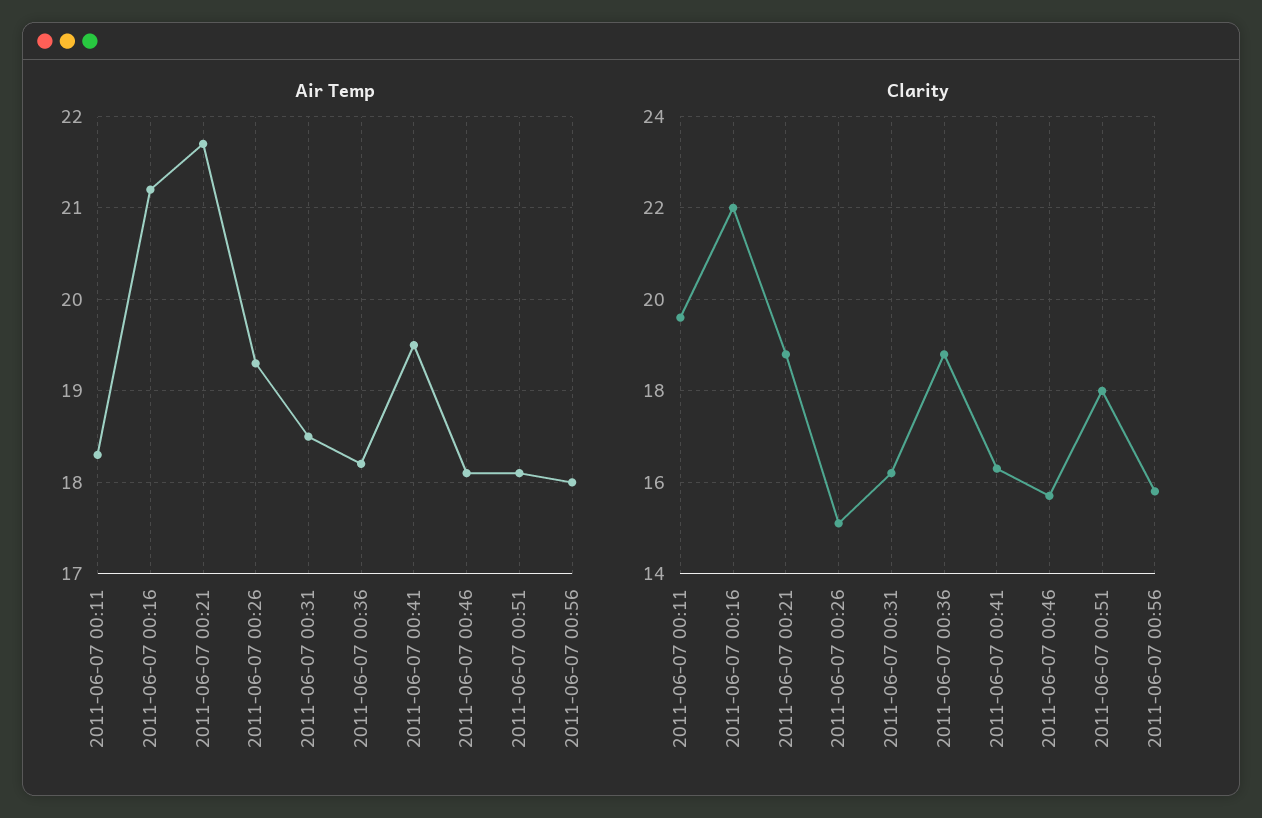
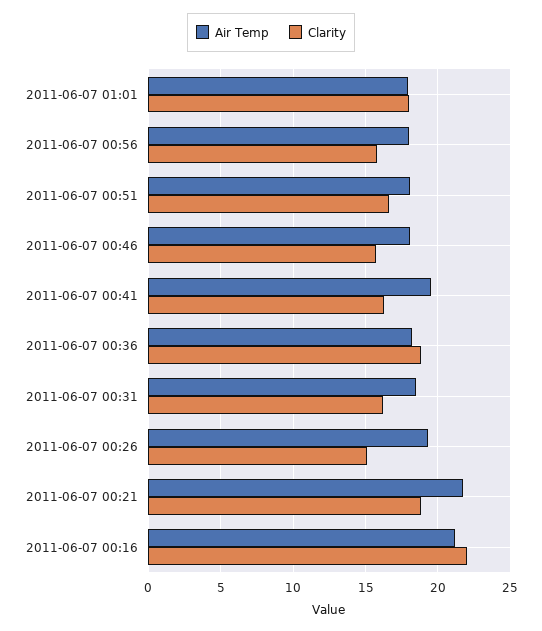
Air Temp, 2011-06-07 00:11: 18.3 -> none
Clarity, 2011-06-07 00:11: 19.5 -> none
Clarity, 2011-06-07 00:51: 18 -> 16.5
Air Temp, 2011-06-07 01:01: none -> 18
Clarity, 2011-06-07 01:01: none -> 18

